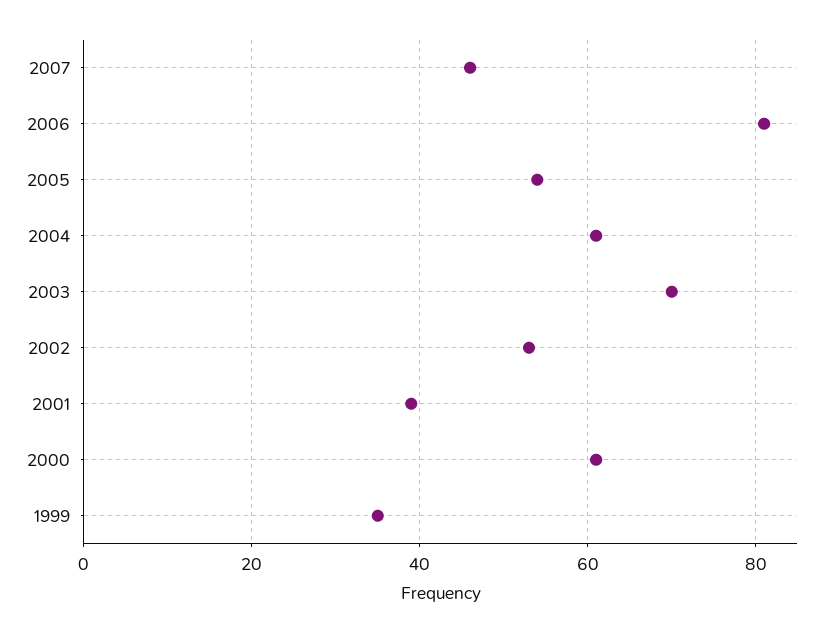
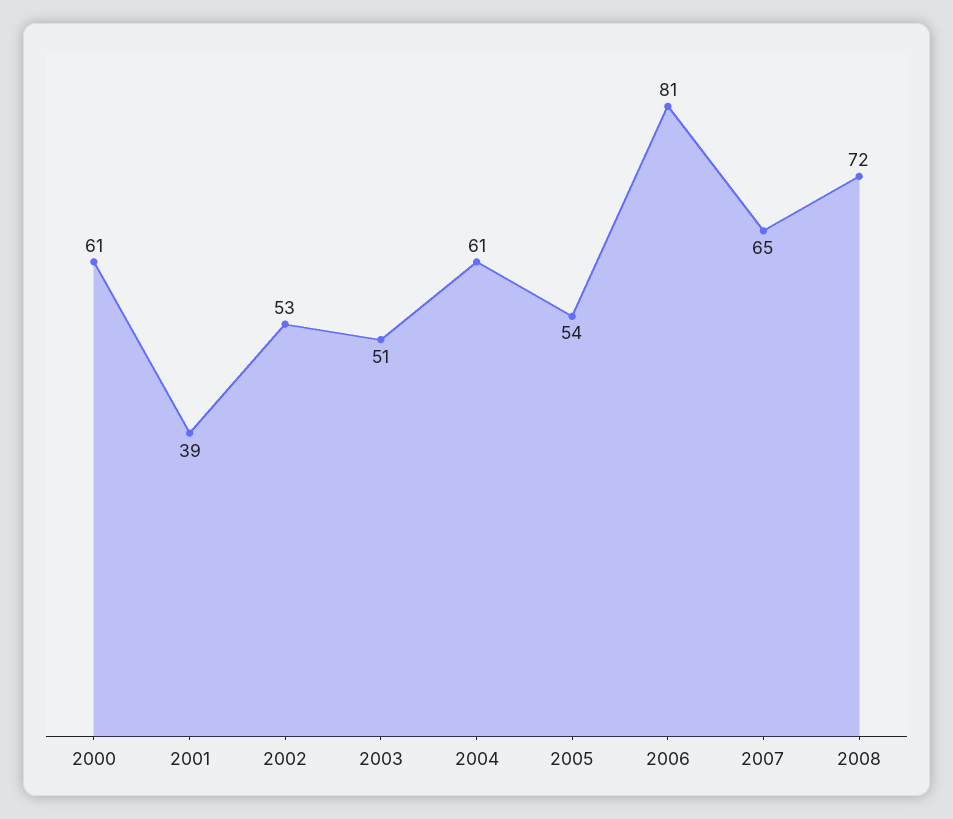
2007: 45 -> 65
2003: 70 -> 51
1999: 35 -> none
2008: none -> 72

